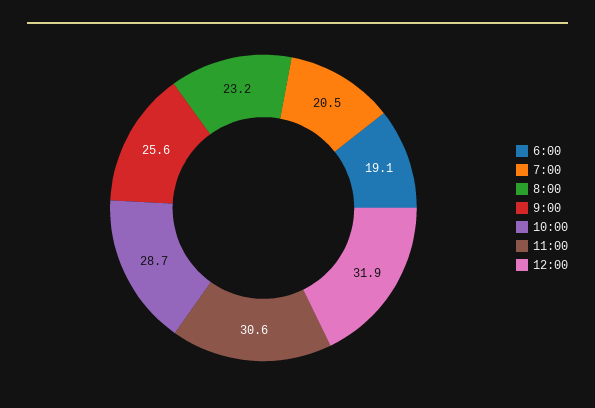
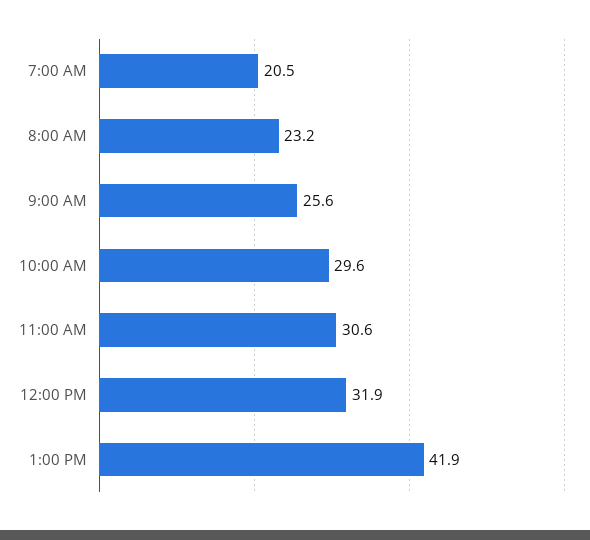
6:00: 19.1 -> none
10:00: 28.7 -> 29.6
1:00 PM: none -> 41.9

